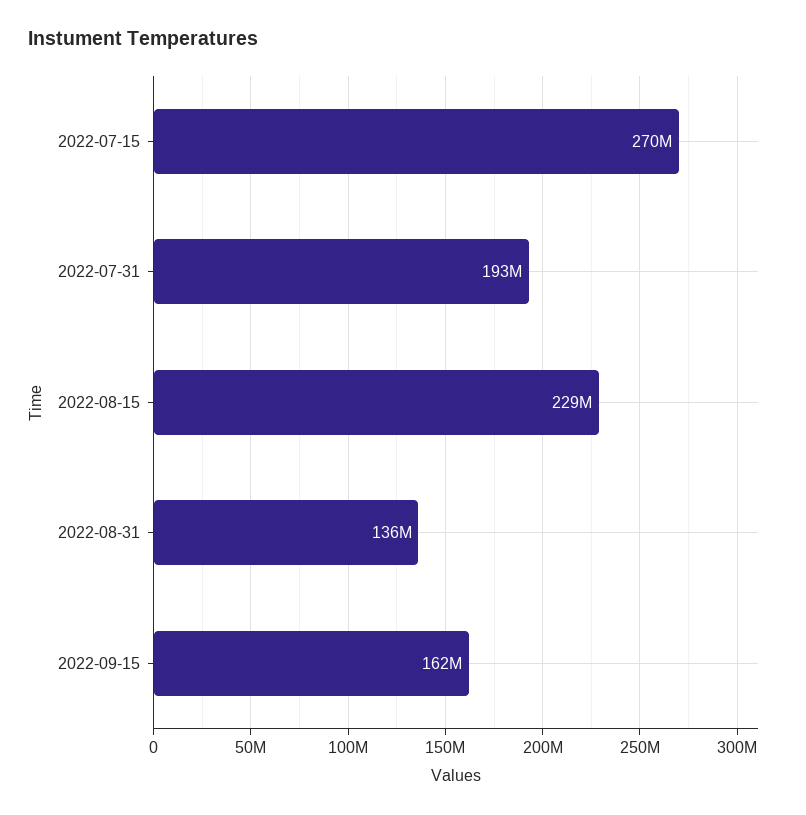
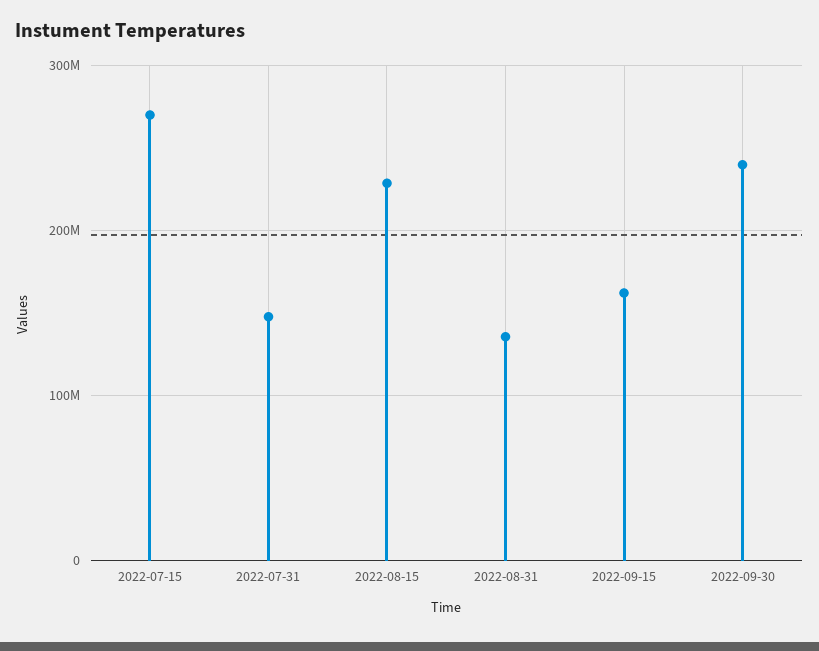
2022-07-31: 193000000 -> 150000000
2022-09-30: none -> 240000000

